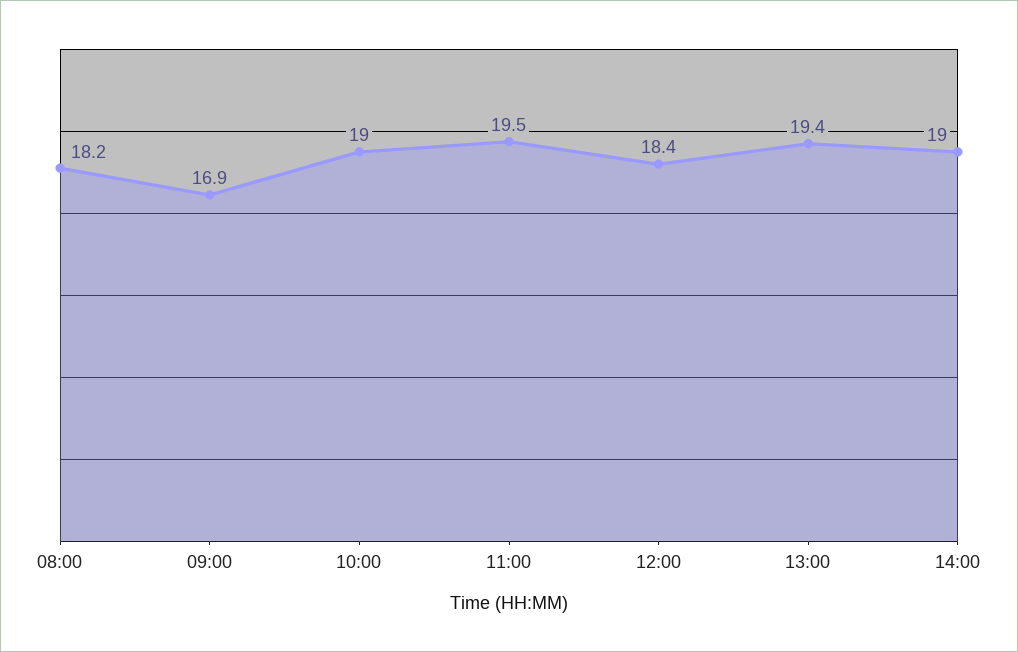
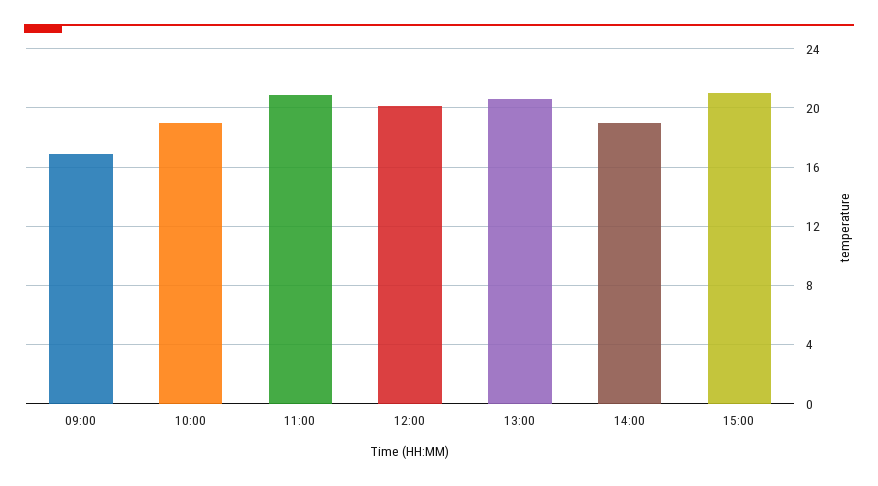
08:00: 18.2 -> none
11:00: 19.5 -> 21
12:00: 18.4 -> 20
13:00: 19.4 -> 20.5
15:00: none -> 21

